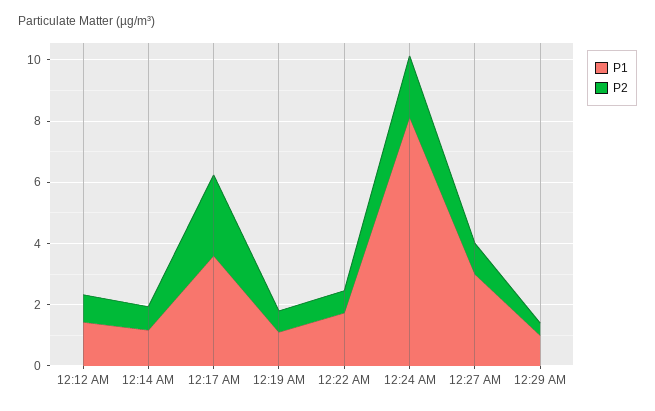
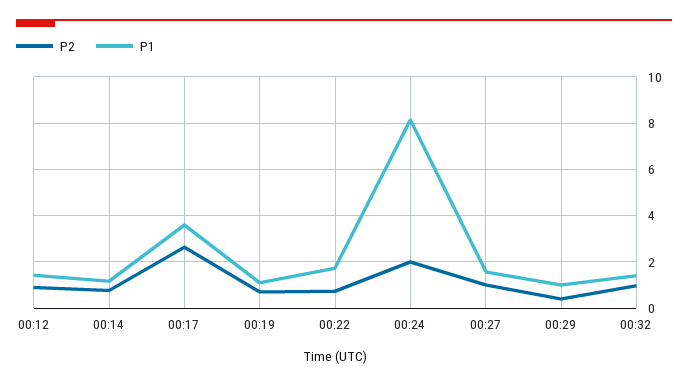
P1, 12:27 AM: 3 -> 1.5
P2, 00:32: none -> 1
P1, 00:32: none -> 1.5

